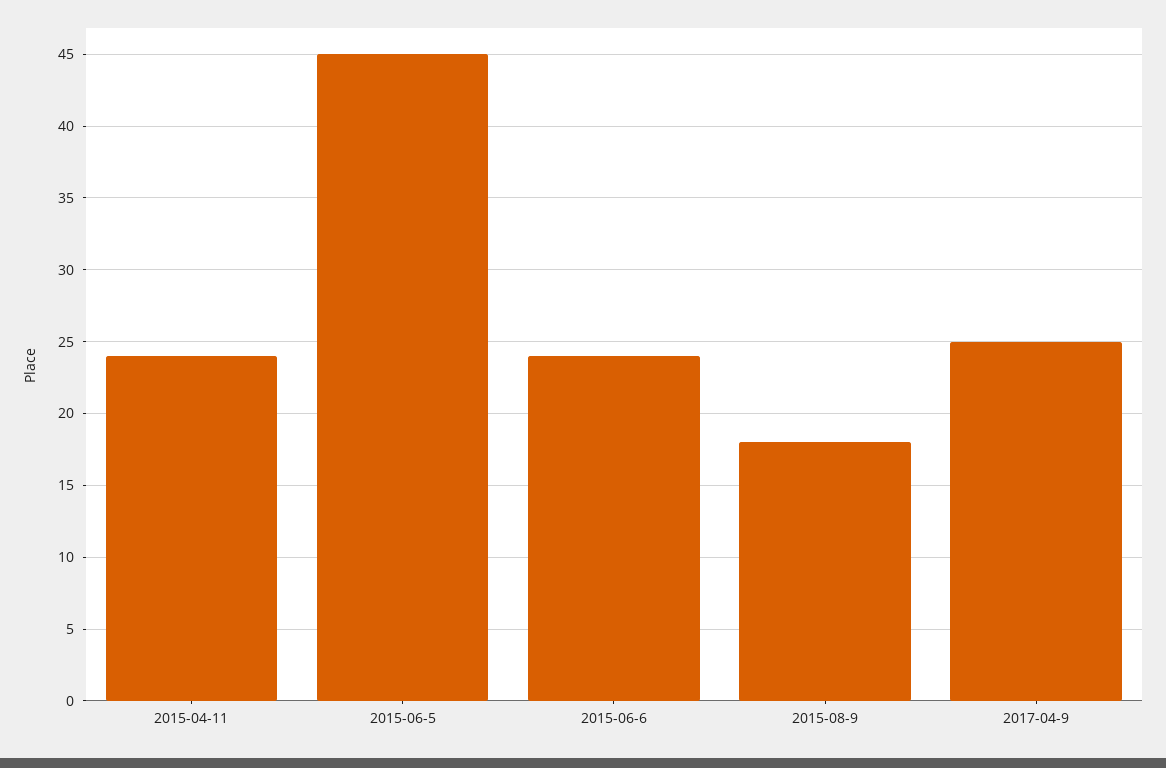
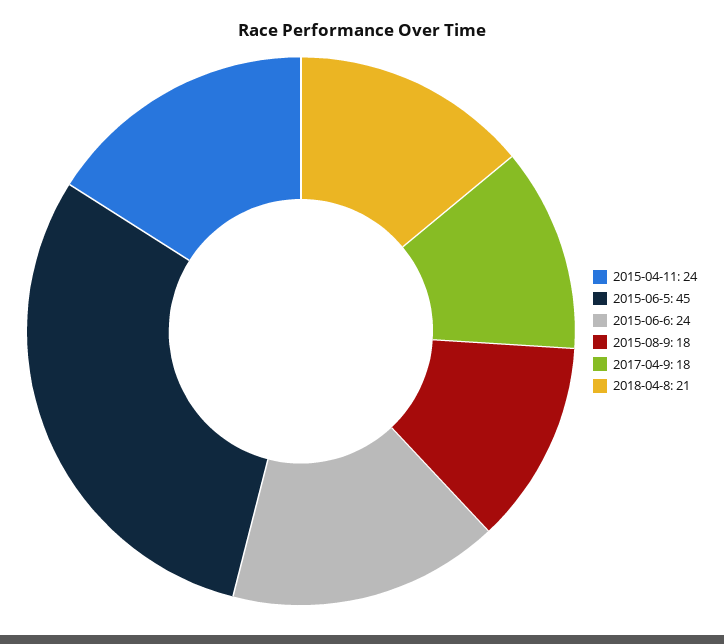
2017-04-9: 25 -> 18
2018-04-8: none -> 21

